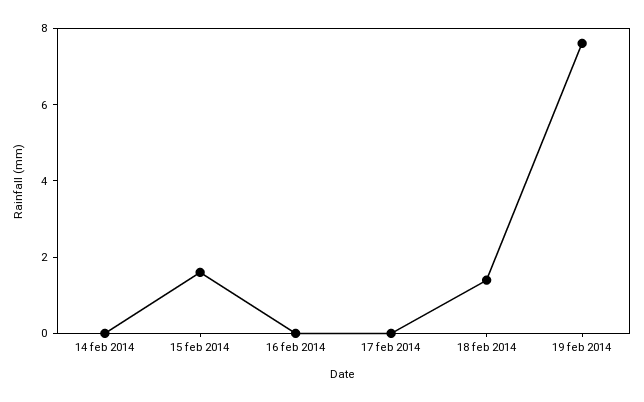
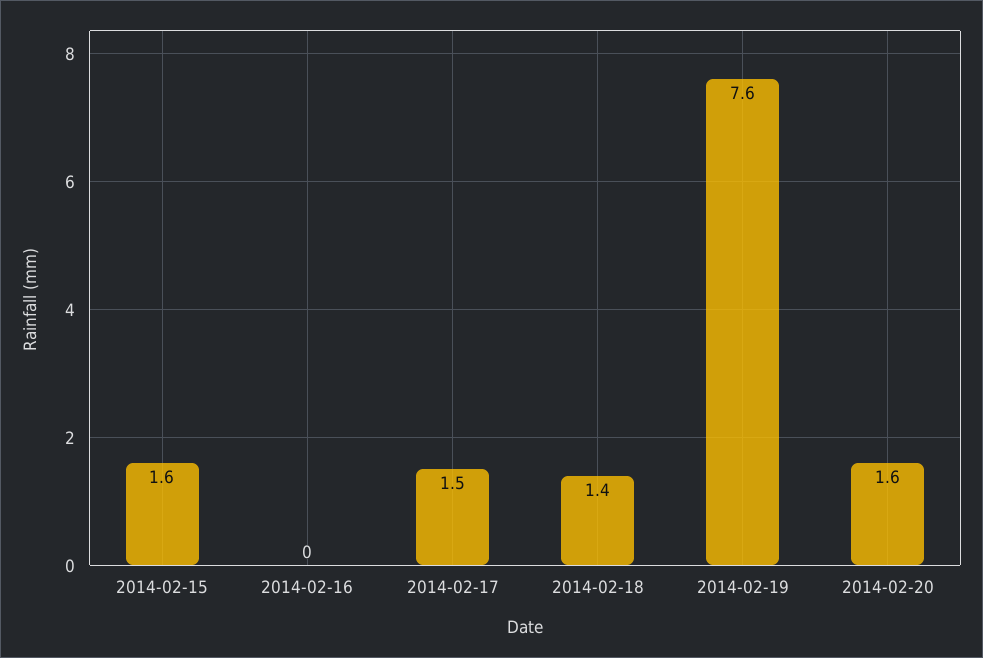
14 feb 2014: 0 -> none
17 feb 2014: 0 -> 1.5
2014-02-20: none -> 1.6

